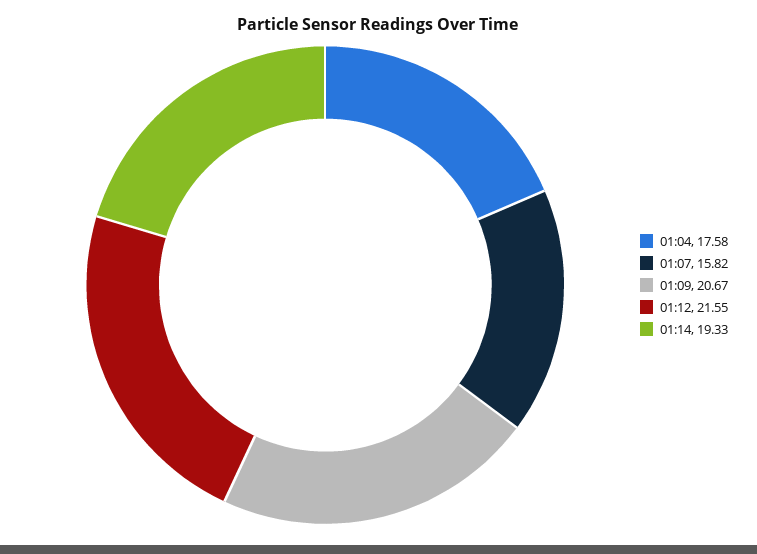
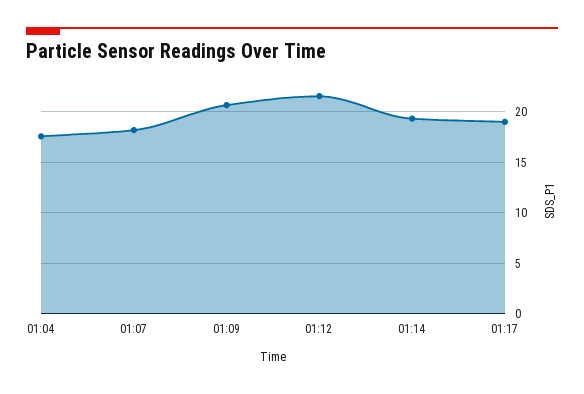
01:07: 15.82 -> 18
01:17: none -> 19

